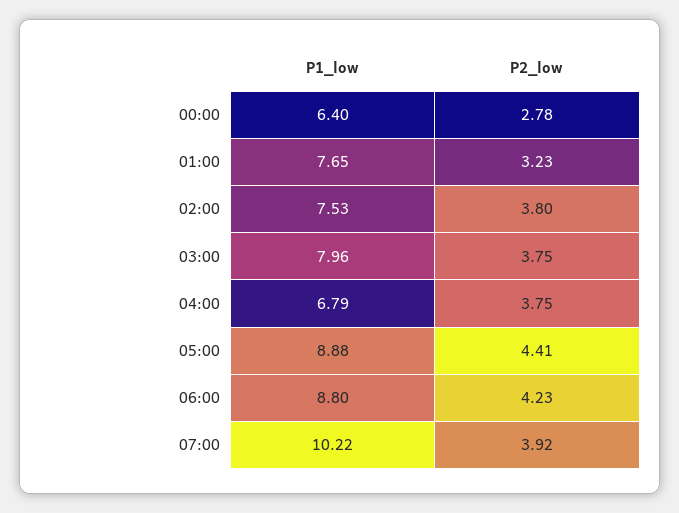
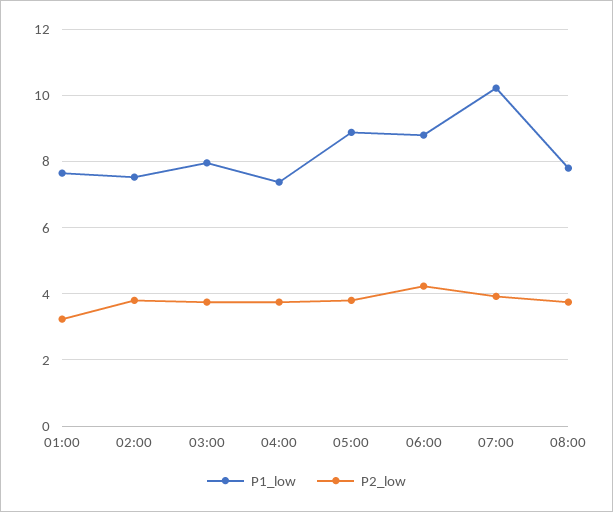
P1_low, 00:00: 6.4 -> none
P2_low, 00:00: 2.78 -> none
P1_low, 04:00: 6.79 -> 7.4
P2_low, 05:00: 4.41 -> 3.8
P1_low, 08:00: none -> 7.8
P2_low, 08:00: none -> 3.8

